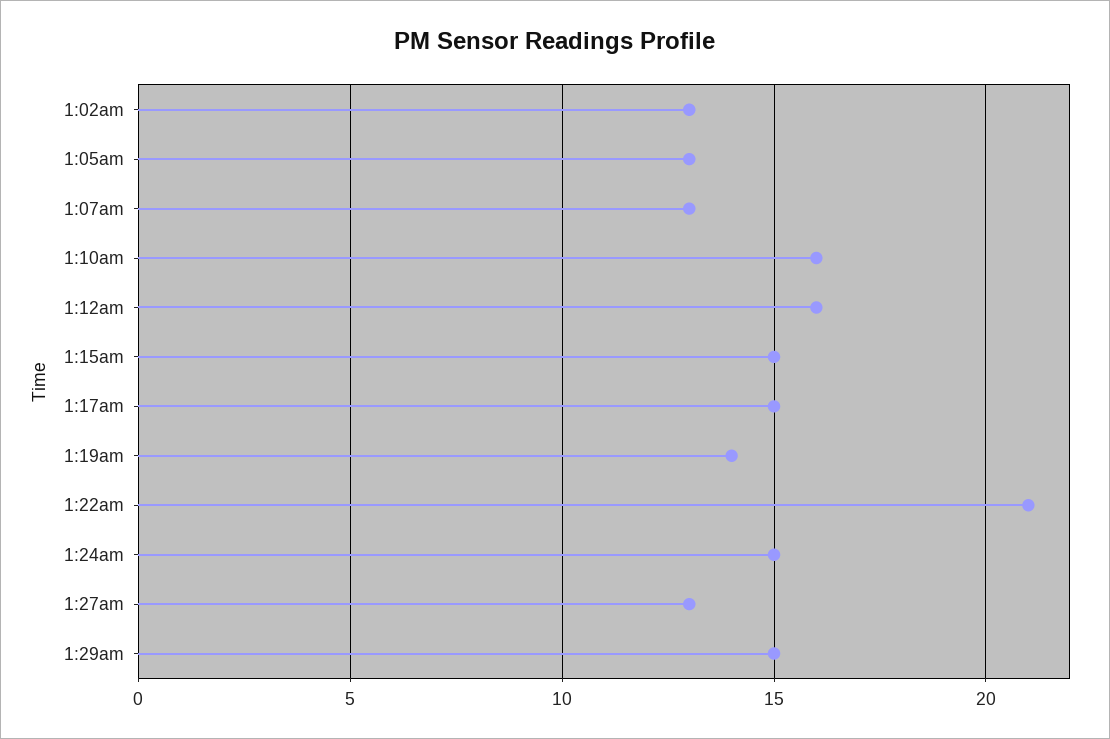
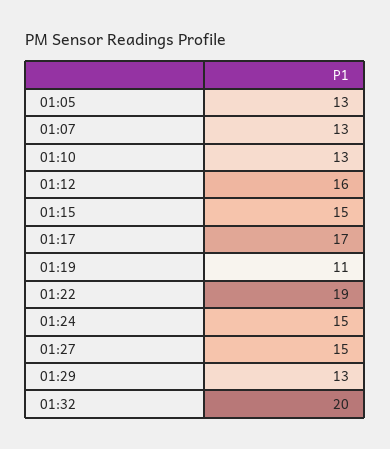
1:02am: 13 -> none
1:10am: 16 -> 13
1:17am: 15 -> 17
1:19am: 14 -> 11
1:22am: 21 -> 19
1:27am: 13 -> 15
1:29am: 15 -> 13
01:32: none -> 20

